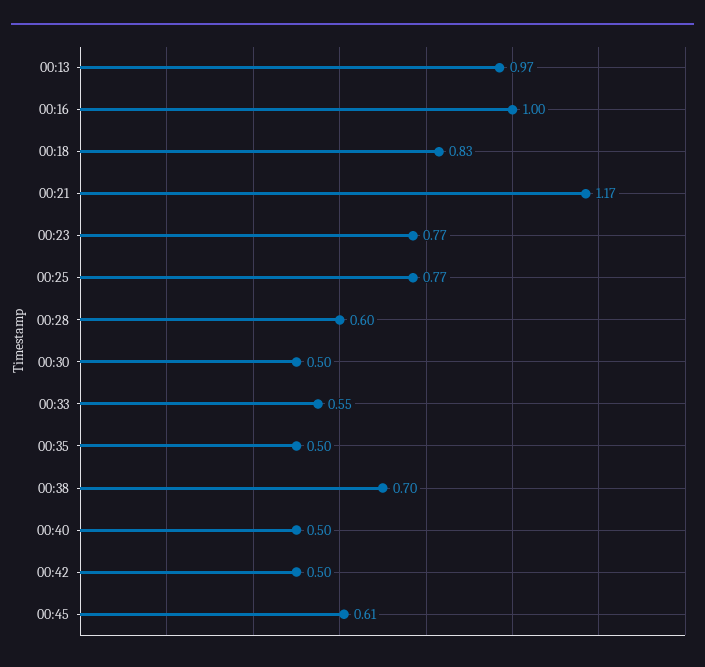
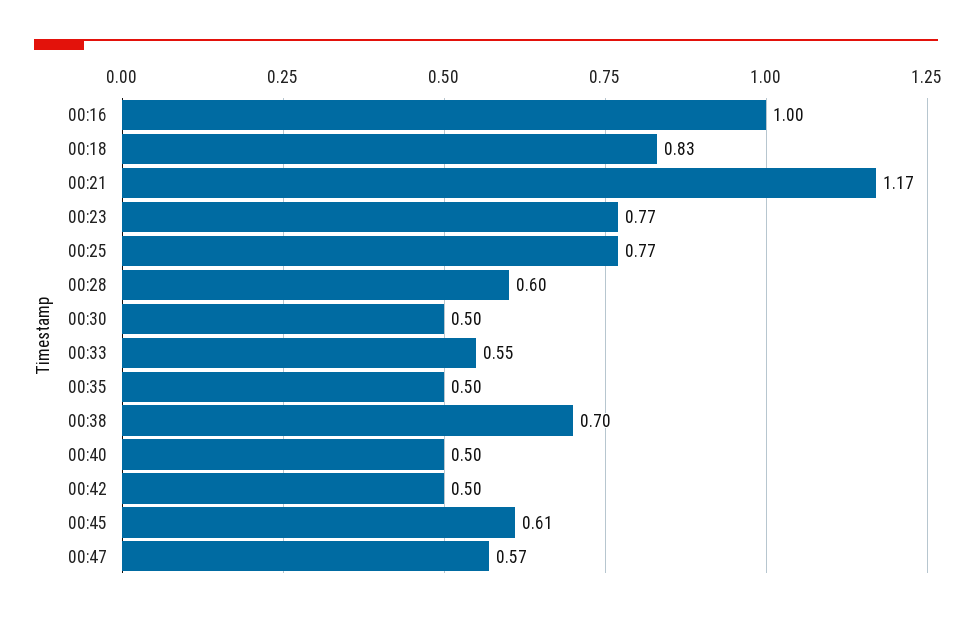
00:13: 0.97 -> none
00:47: none -> 0.57

